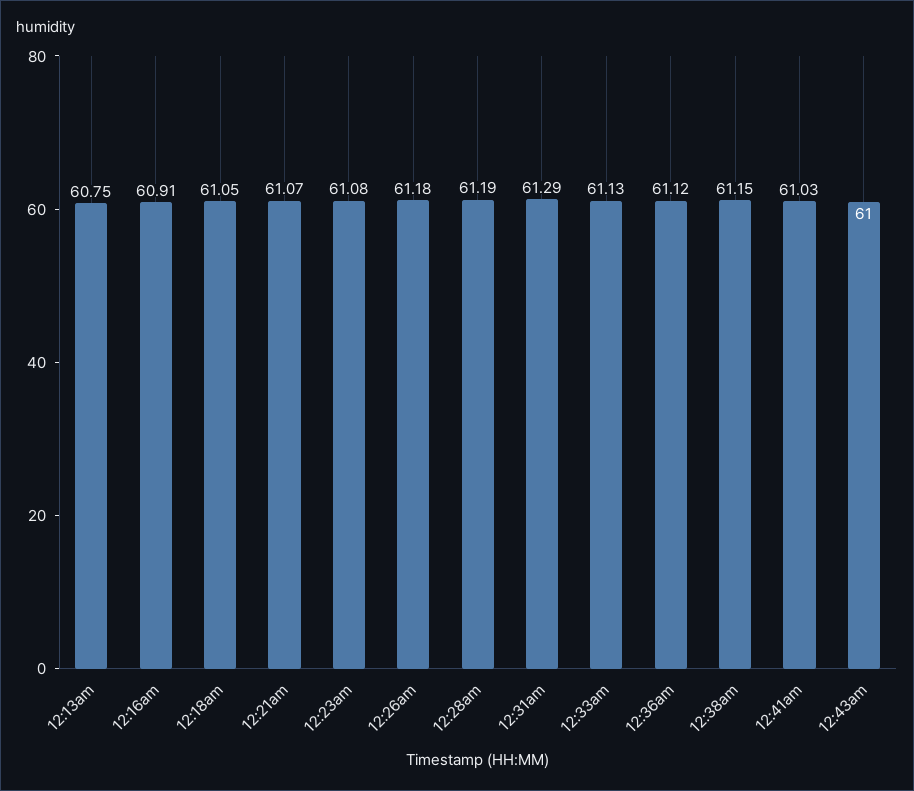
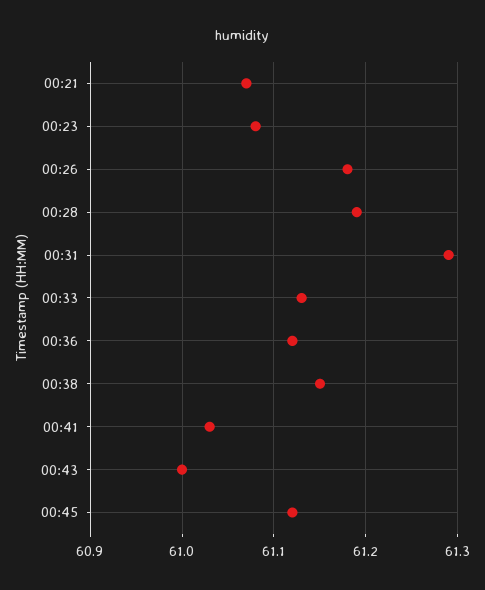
12:13am: 60.75 -> none
12:16am: 60.91 -> none
12:18am: 61.05 -> none
00:45: none -> 61.12

